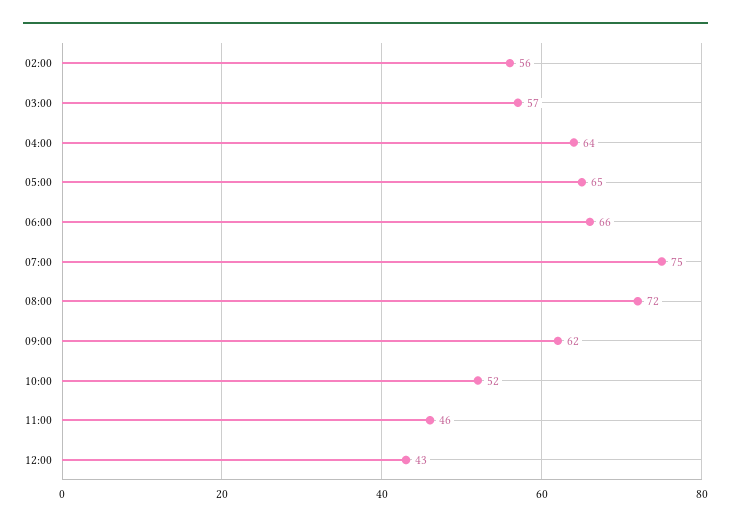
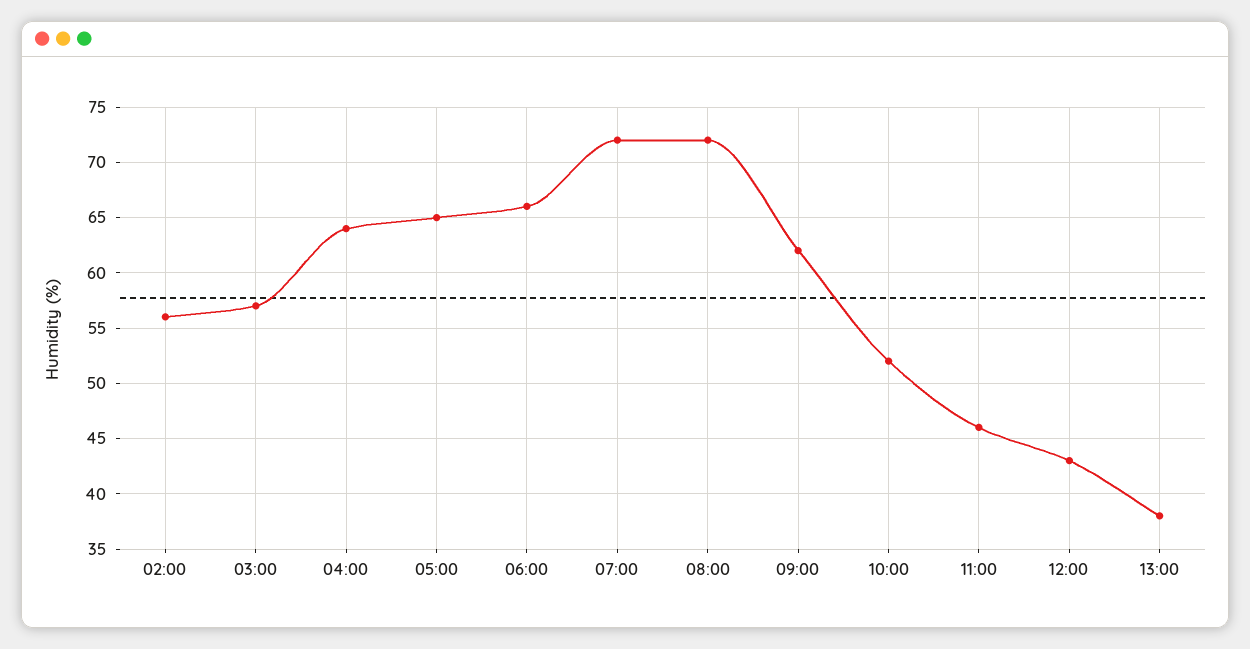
07:00: 75 -> 72
13:00: none -> 38

